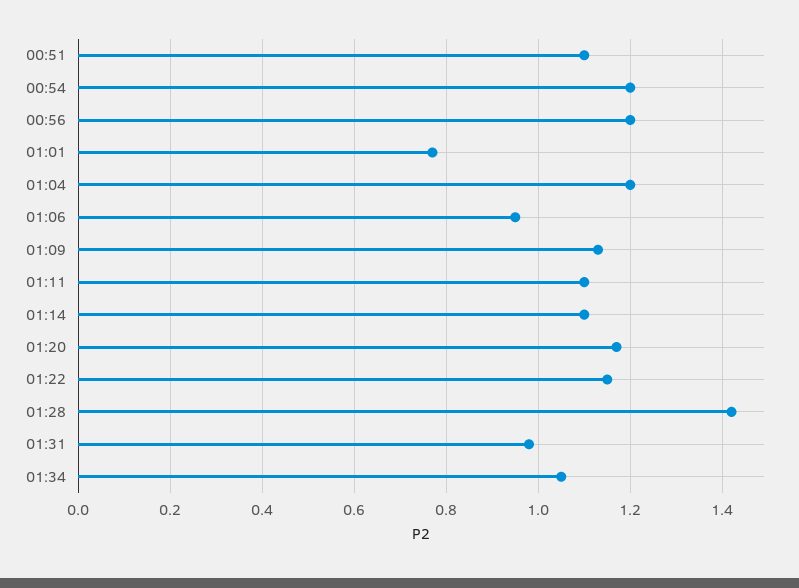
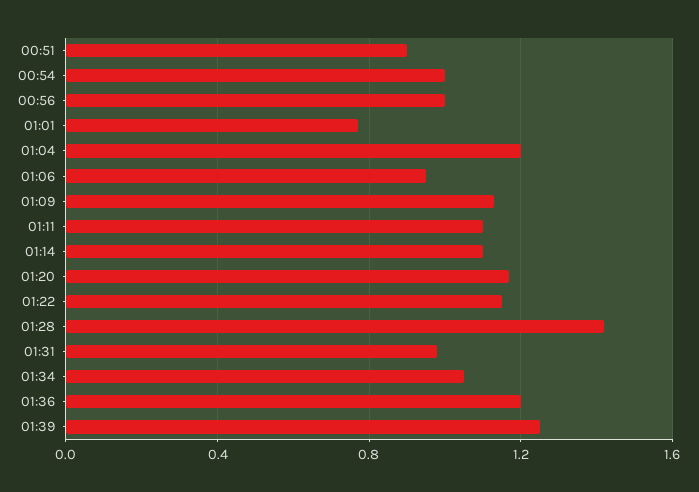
00:51: 1.1 -> 0.9
00:54: 1.2 -> 1
00:56: 1.2 -> 1
01:36: none -> 1.2
01:39: none -> 1.25

